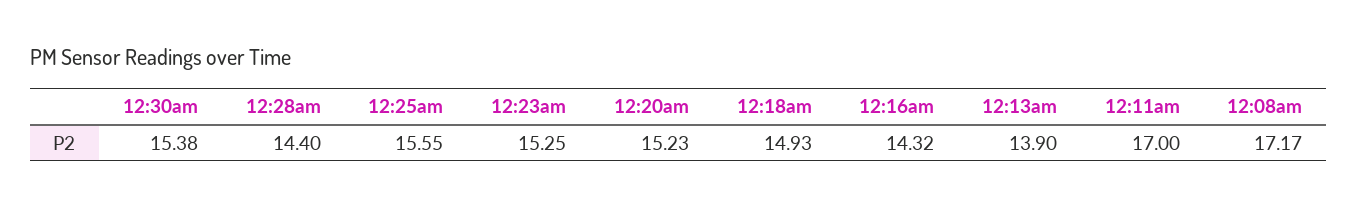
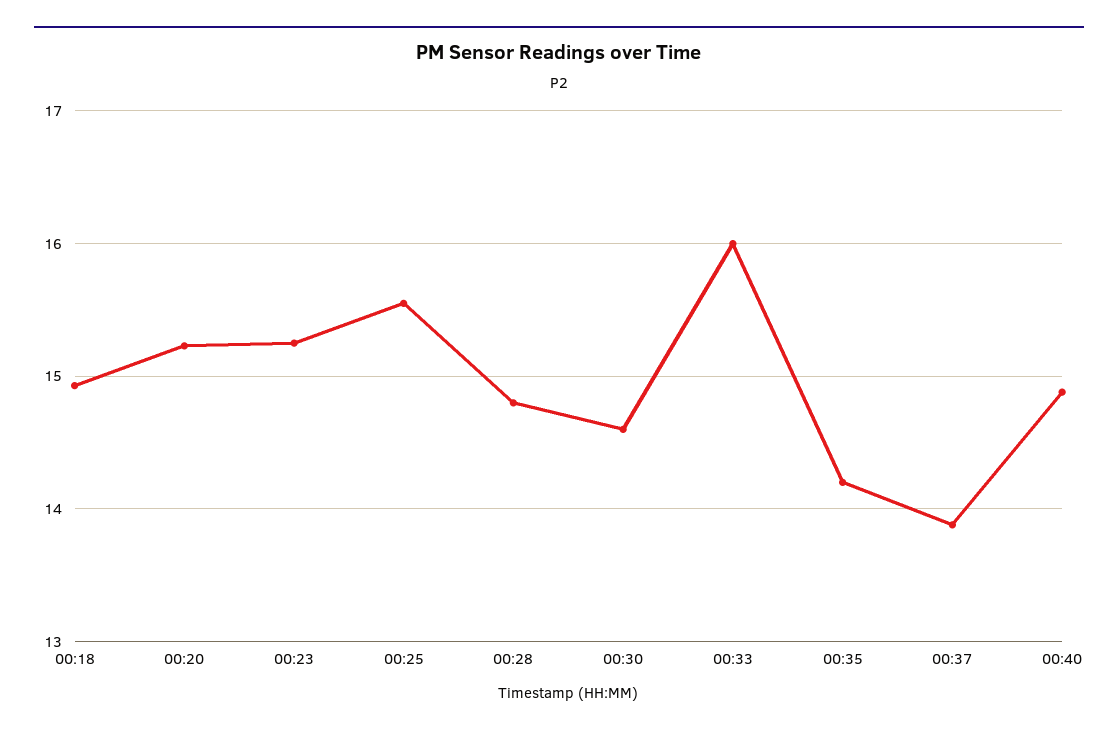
12:30am: 15.38 -> 14.6
12:28am: 14.4 -> 14.8
12:16am: 14.32 -> none
12:13am: 13.9 -> none
12:11am: 17 -> none
12:08am: 17.17 -> none
00:33: none -> 16
00:35: none -> 14.2
00:37: none -> 13.9
00:40: none -> 14.9

